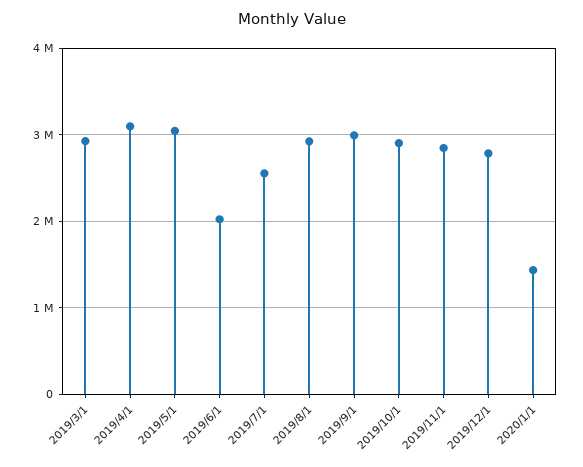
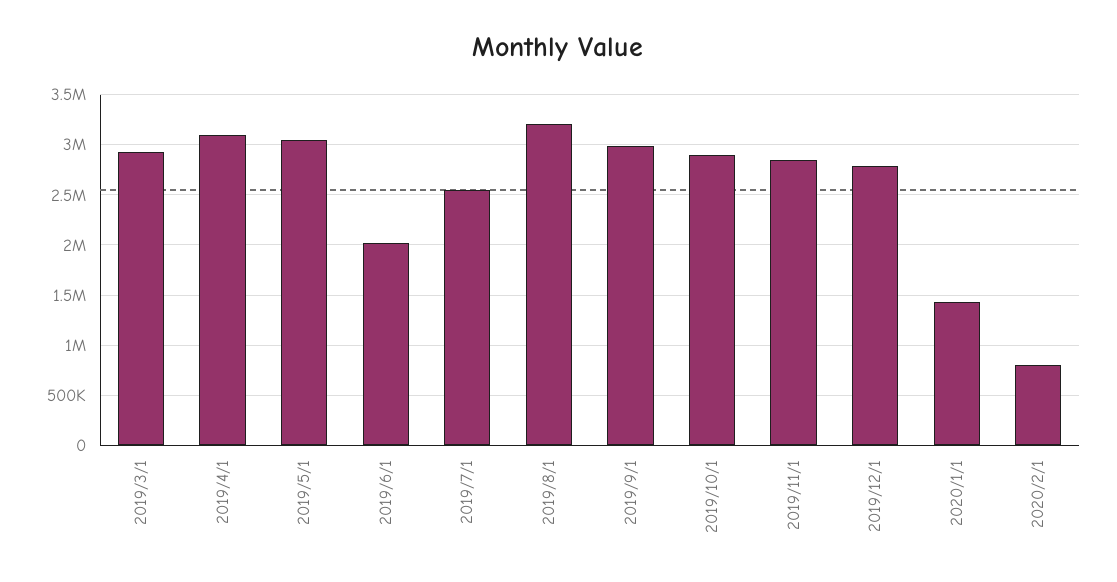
2019/8/1: 2900000 -> 3200000
2020/2/1: none -> 800000

